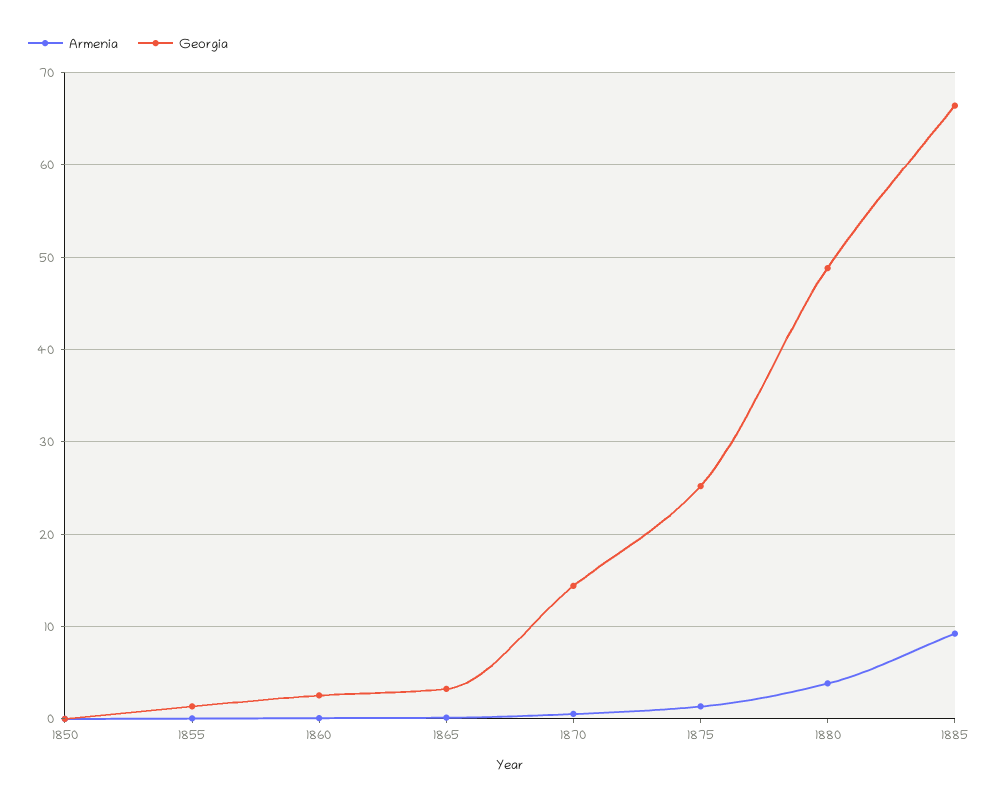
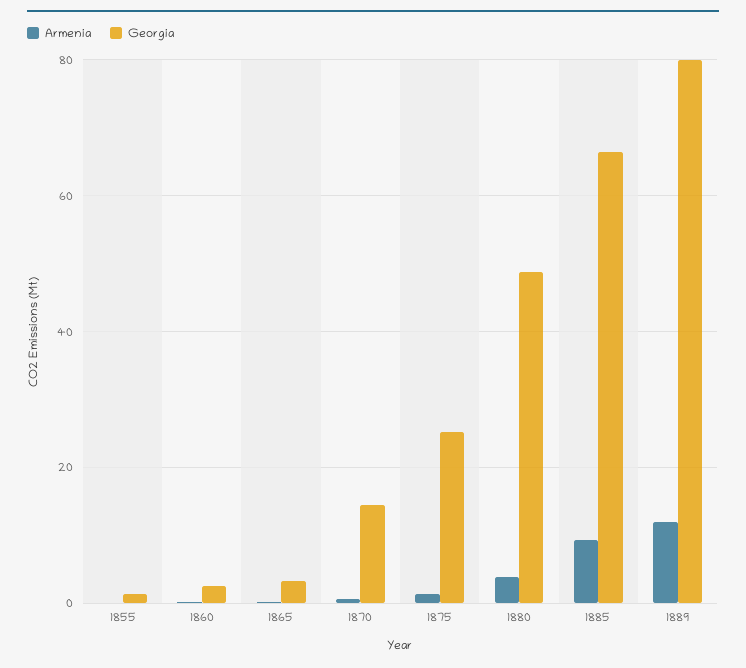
Armenia, 1850: 0 -> none
Georgia, 1850: 0 -> none
Armenia, 1889: none -> 12
Georgia, 1889: none -> 80

